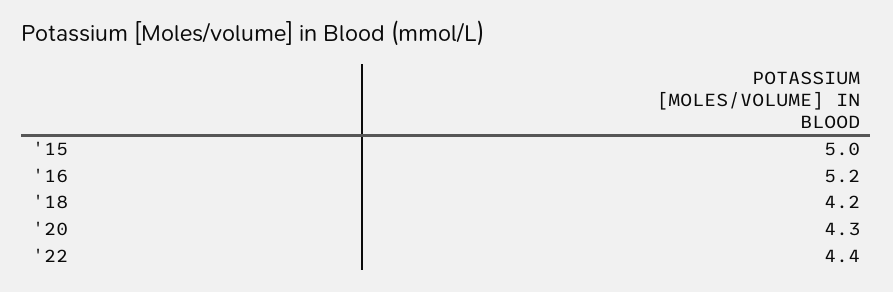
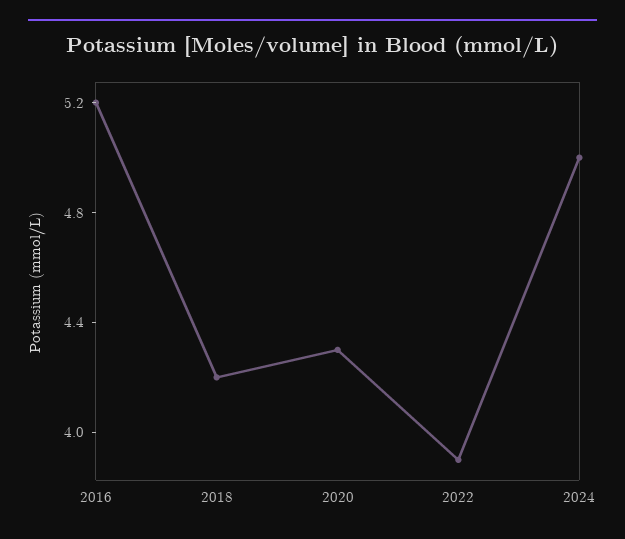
'15: 5 -> none
'22: 4.4 -> 3.9
2024: none -> 5

